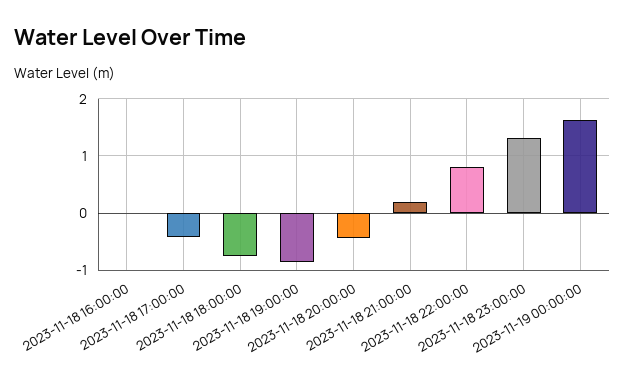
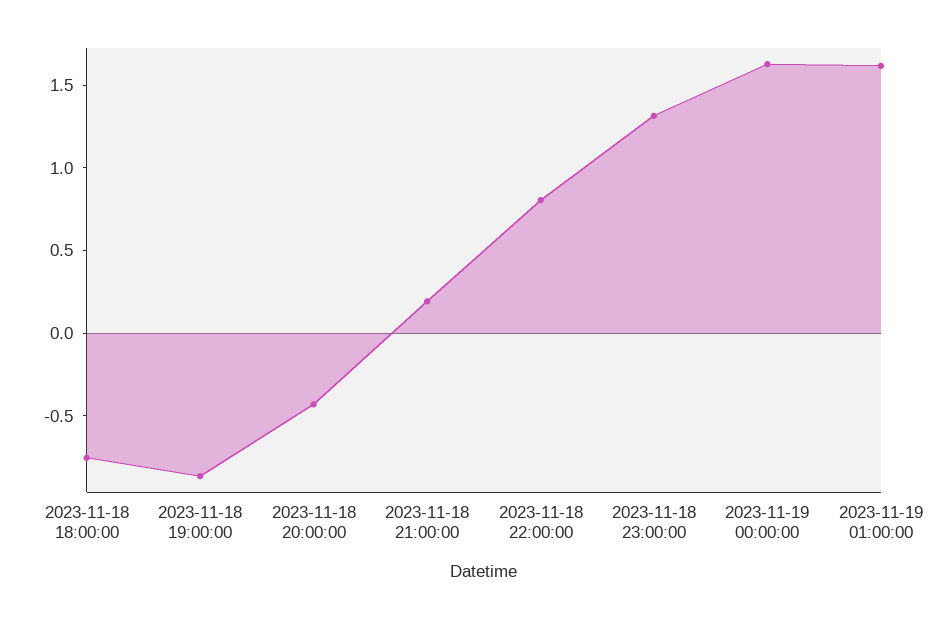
2023-11-18 16:00:00: 0 -> none
2023-11-18 17:00:00: -0.4 -> none
2023-11-19 01:00:00: none -> 1.6

